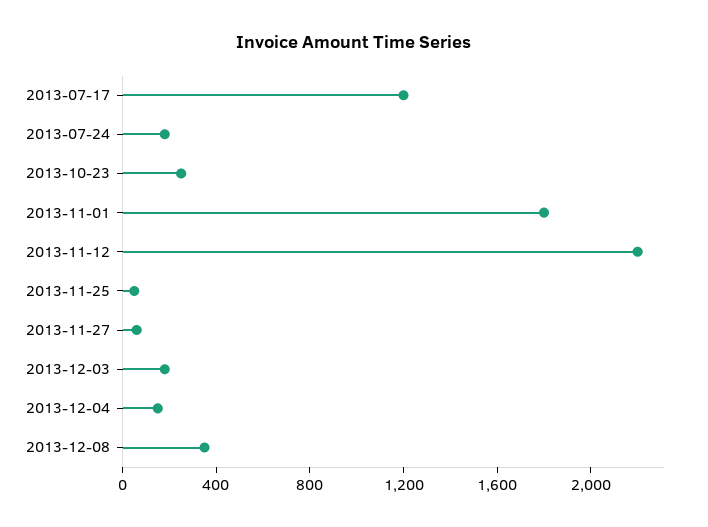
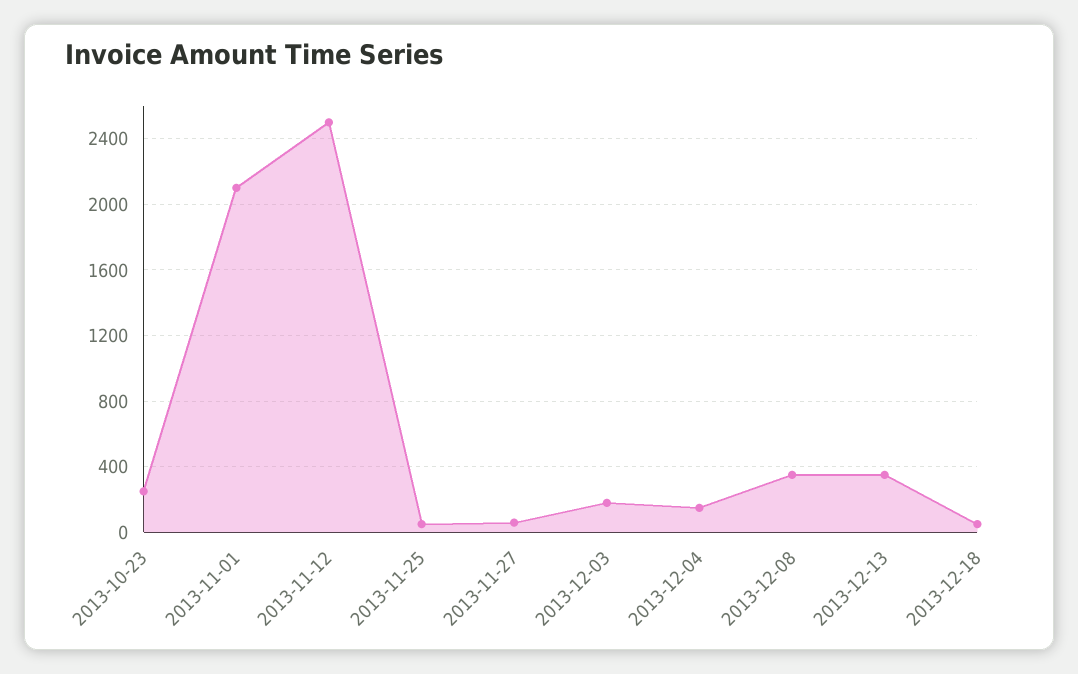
2013-07-17: 1200 -> none
2013-07-24: 200 -> none
2013-11-01: 1800 -> 2100
2013-11-12: 2200 -> 2500
2013-12-13: none -> 350
2013-12-18: none -> 50

